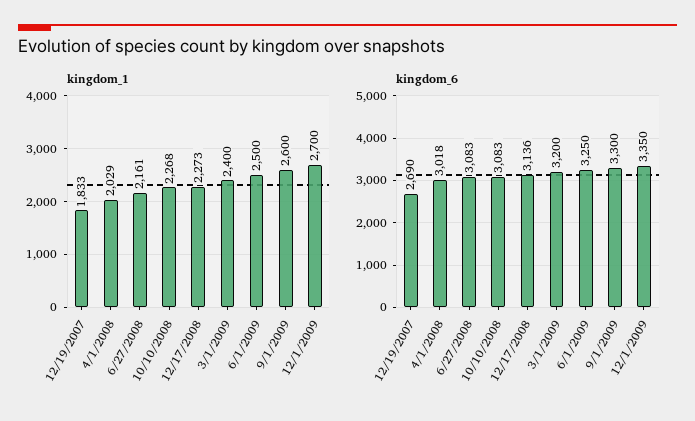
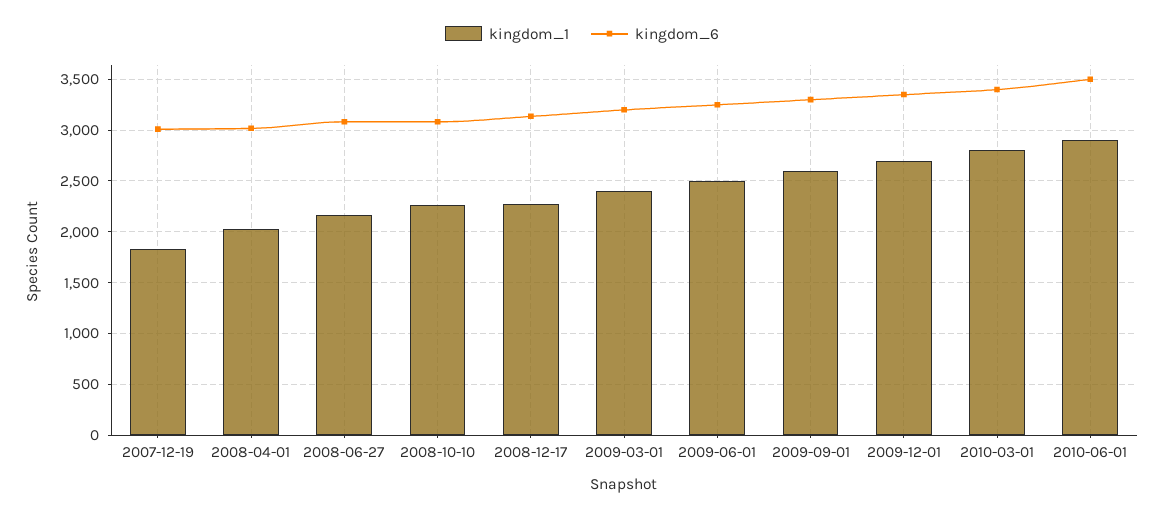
kingdom_6, 12/19/2007: 2690 -> 3000
kingdom_1, 2010-03-01: none -> 2800
kingdom_6, 2010-03-01: none -> 3400
kingdom_1, 2010-06-01: none -> 2900
kingdom_6, 2010-06-01: none -> 3500

